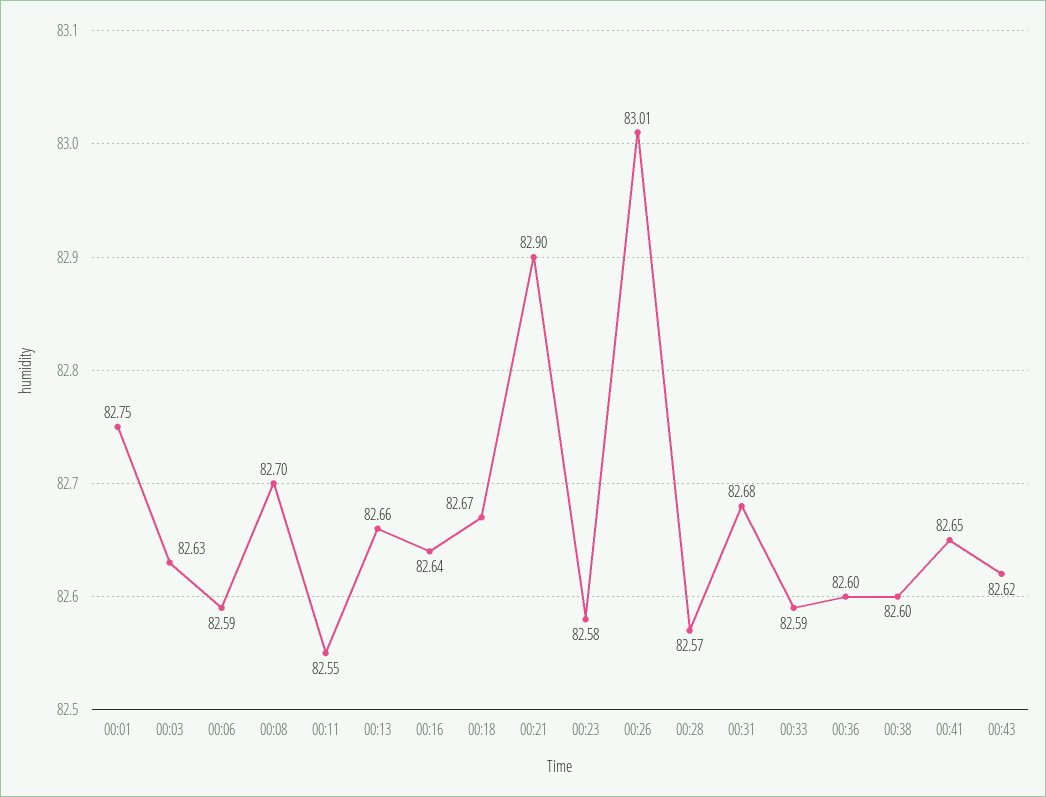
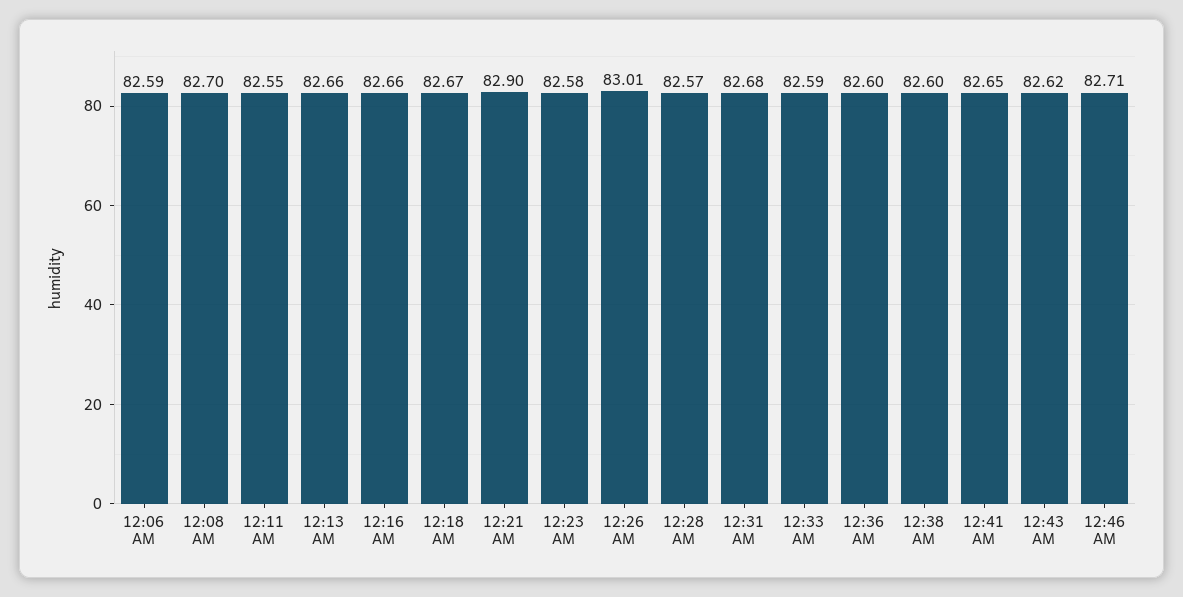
00:01: 82.75 -> none
00:03: 82.63 -> none
00:16: 82.64 -> 82.66
12:46 AM: none -> 82.71

